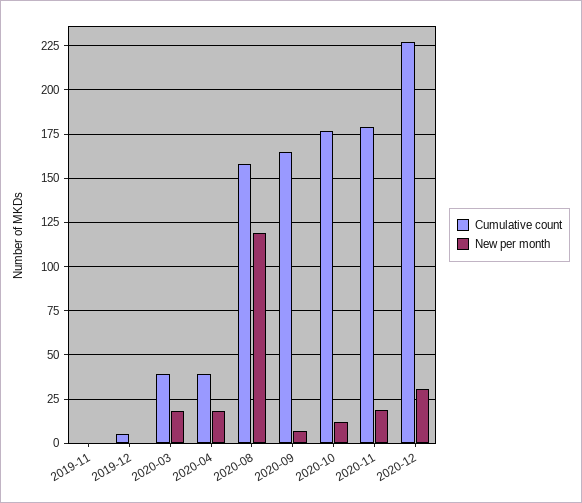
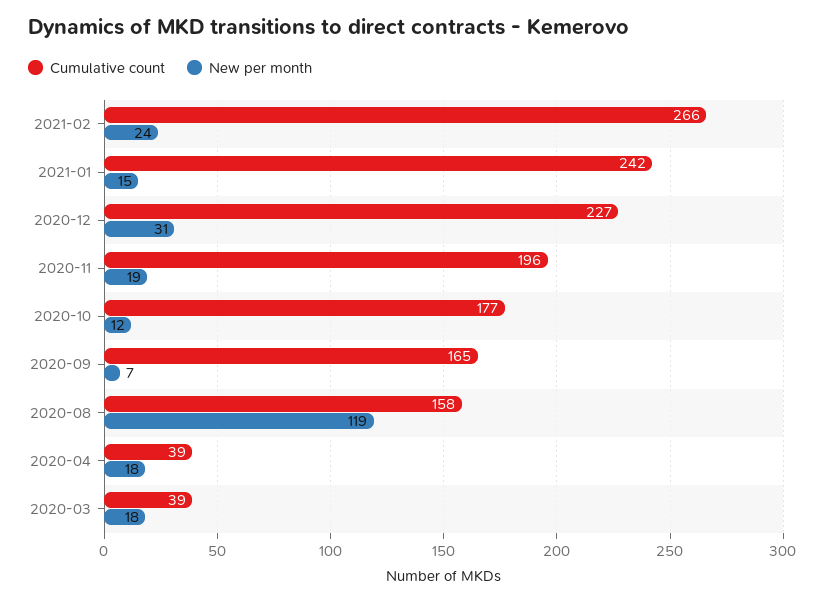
Cumulative count, 2019-11: 0 -> none
New per month, 2019-11: 0 -> none
Cumulative count, 2019-12: 5 -> none
New per month, 2019-12: 0 -> none
Cumulative count, 2020-11: 180 -> 196
Cumulative count, 2021-02: none -> 266
New per month, 2021-02: none -> 24
Cumulative count, 2021-01: none -> 242
New per month, 2021-01: none -> 15

